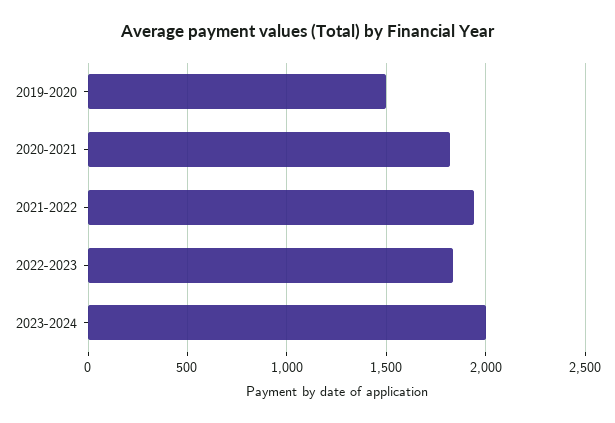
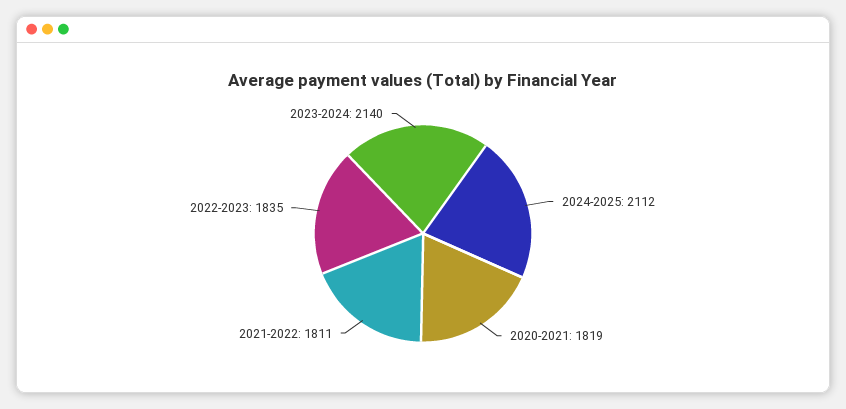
2019-2020: 1500 -> none
2021-2022: 1950 -> 1811
2023-2024: 2000 -> 2140
2024-2025: none -> 2112

